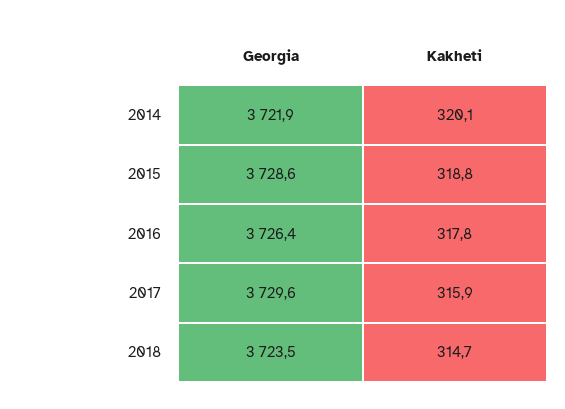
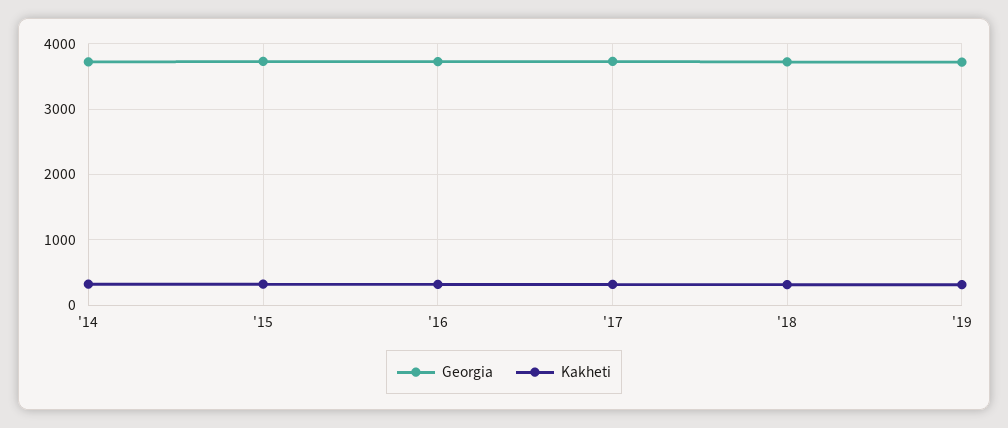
Georgia, '19: none -> 3700
Kakheti, '19: none -> 300

